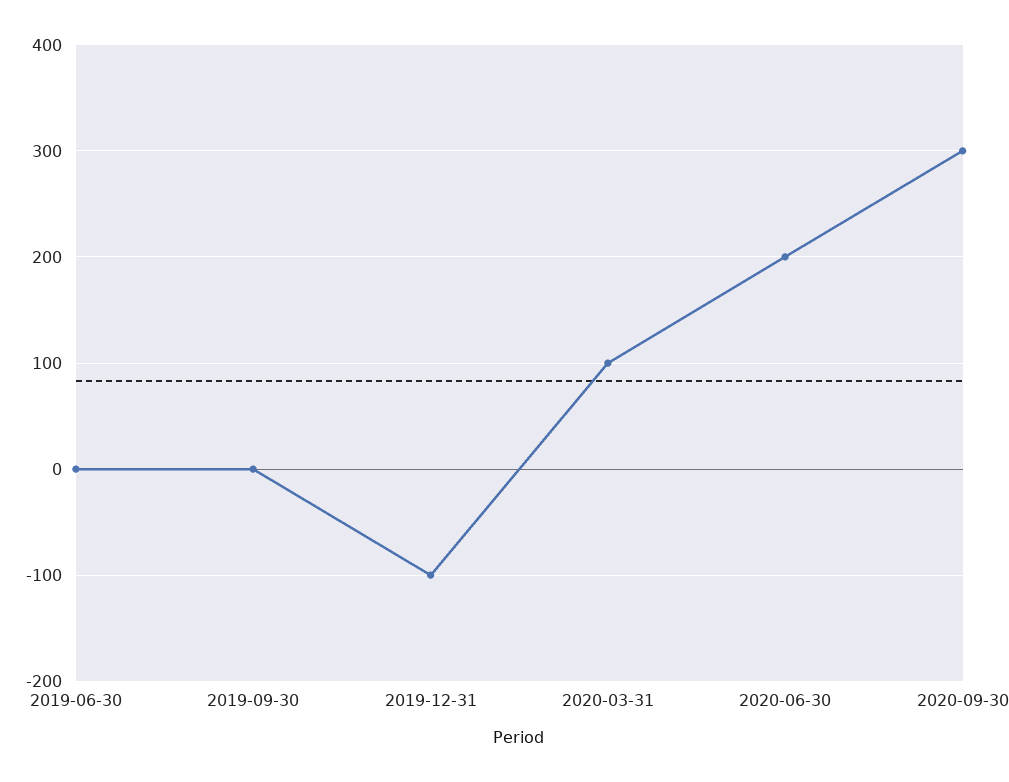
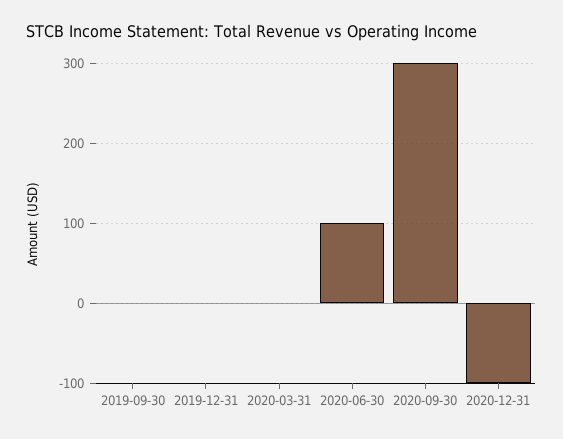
2019-06-30: 0 -> none
2019-12-31: -100 -> 0
2020-03-31: 100 -> 0
2020-06-30: 200 -> 100
2020-12-31: none -> -100

